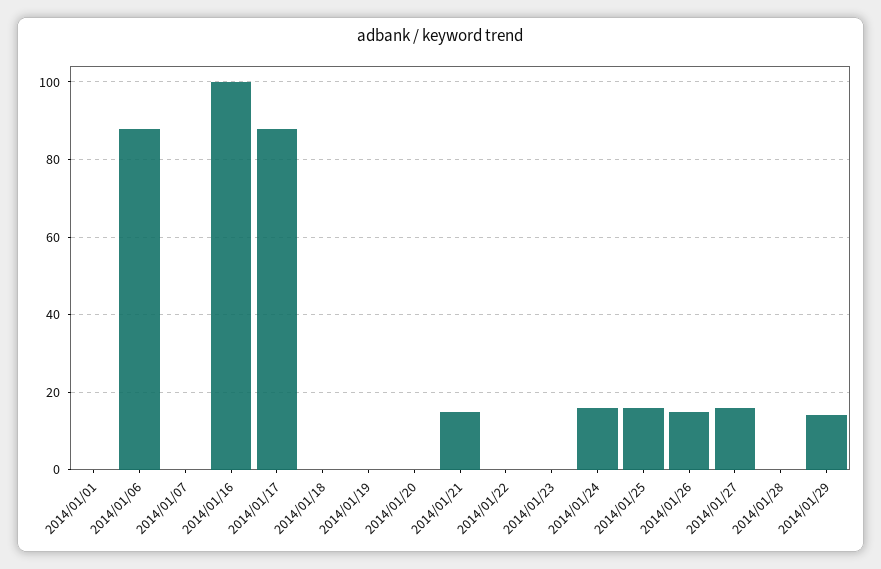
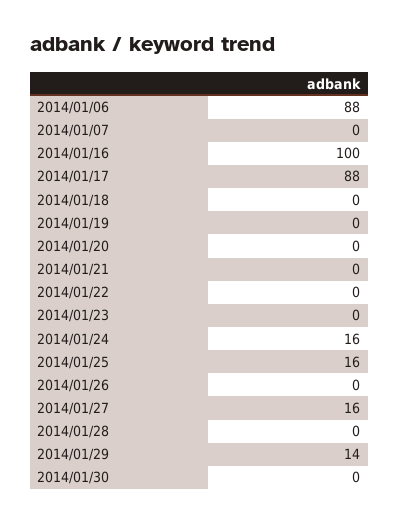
2014/01/01: 0 -> none
2014/01/21: 15 -> 0
2014/01/26: 15 -> 0
2014/01/30: none -> 0

